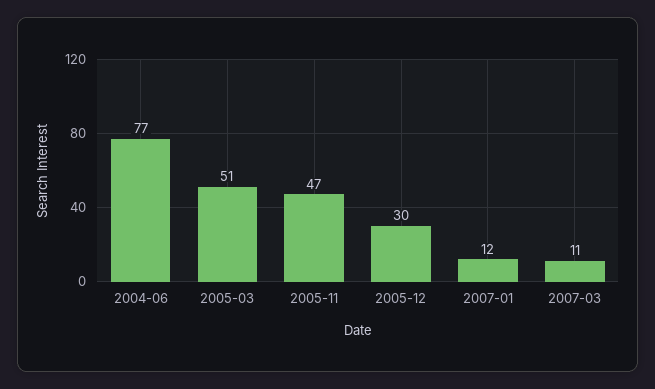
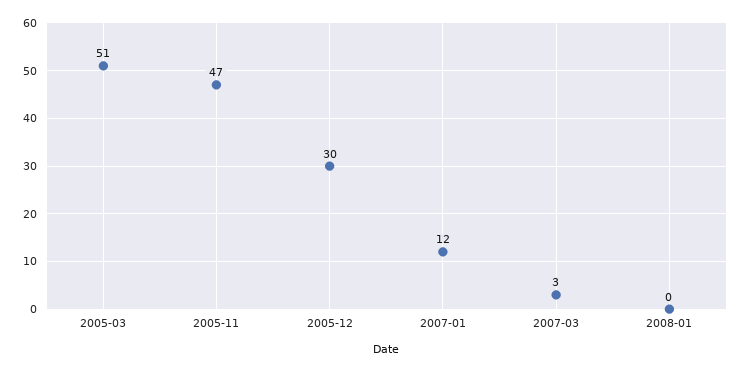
2004-06: 77 -> none
2007-03: 11 -> 3
2008-01: none -> 0

